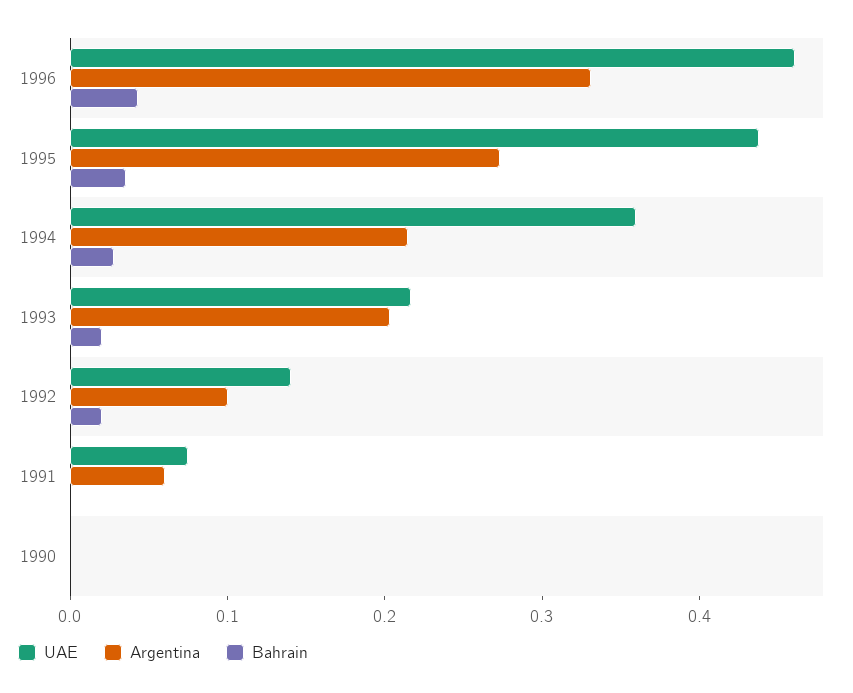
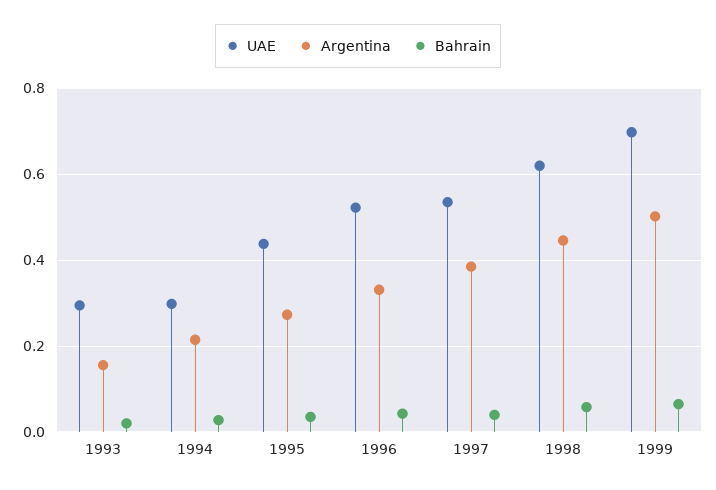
UAE, 1996: 0.46 -> 0.52
UAE, 1994: 0.36 -> 0.3
UAE, 1993: 0.22 -> 0.3
Argentina, 1993: 0.2 -> 0.16
UAE, 1992: 0.14 -> none
Argentina, 1992: 0.1 -> none
Bahrain, 1992: 0.02 -> none
UAE, 1991: 0.08 -> none
Argentina, 1991: 0.06 -> none
Bahrain, 1991: 0 -> none
UAE, 1990: 0 -> none
Argentina, 1990: 0 -> none
Bahrain, 1990: 0 -> none
UAE, 1997: none -> 0.54
Argentina, 1997: none -> 0.38
Bahrain, 1997: none -> 0.04
UAE, 1998: none -> 0.62
Argentina, 1998: none -> 0.44
Bahrain, 1998: none -> 0.06
UAE, 1999: none -> 0.7
Argentina, 1999: none -> 0.5
Bahrain, 1999: none -> 0.06

